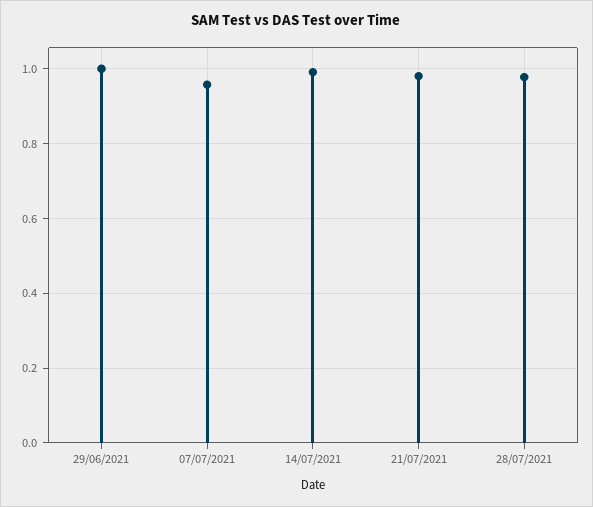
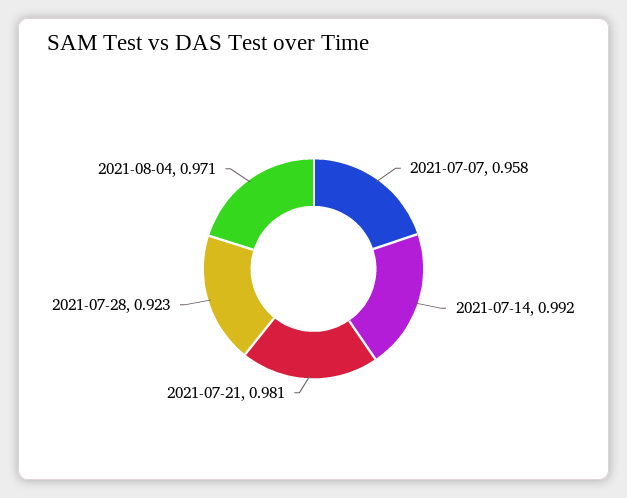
29/06/2021: 1 -> none
28/07/2021: 0.98 -> 0.923
2021-08-04: none -> 0.971

